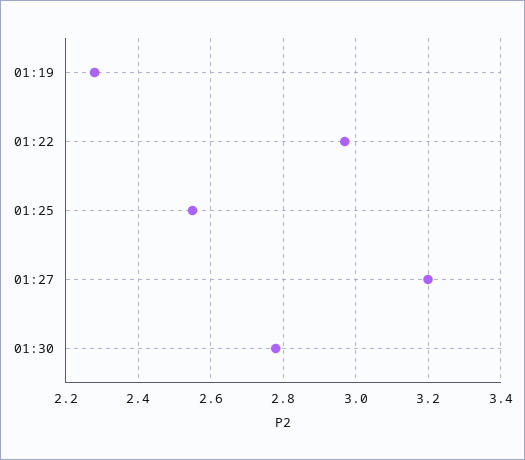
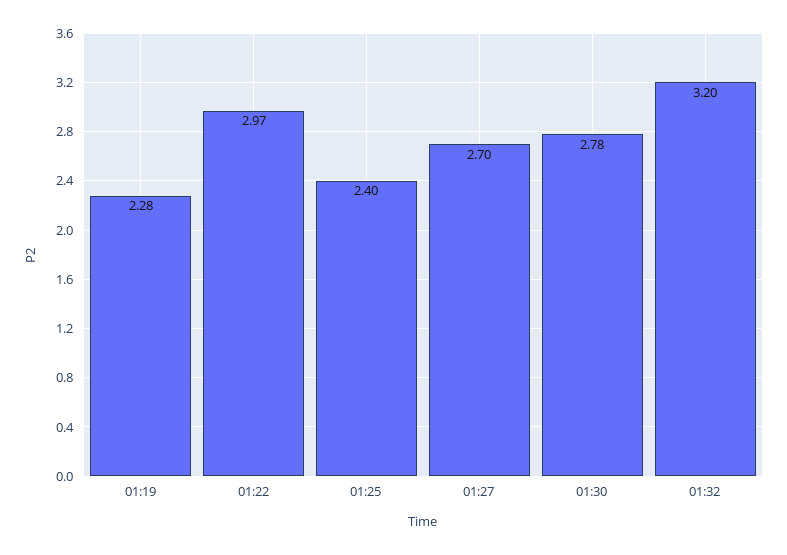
01:25: 2.55 -> 2.4
01:27: 3.2 -> 2.7
01:32: none -> 3.2

